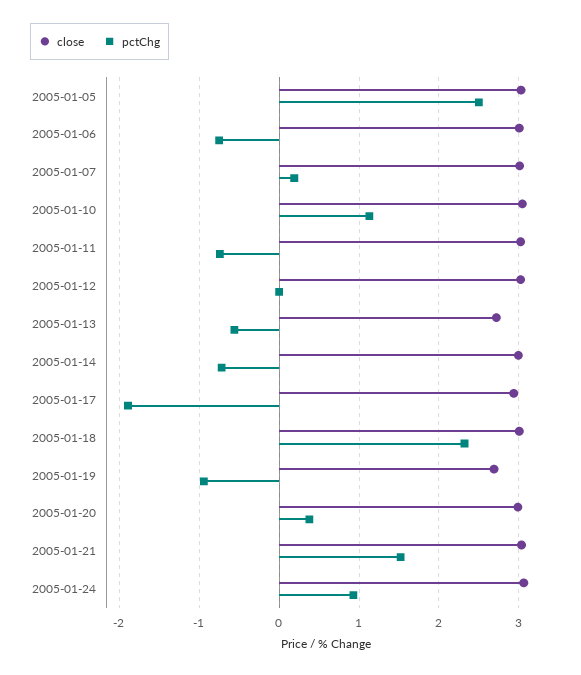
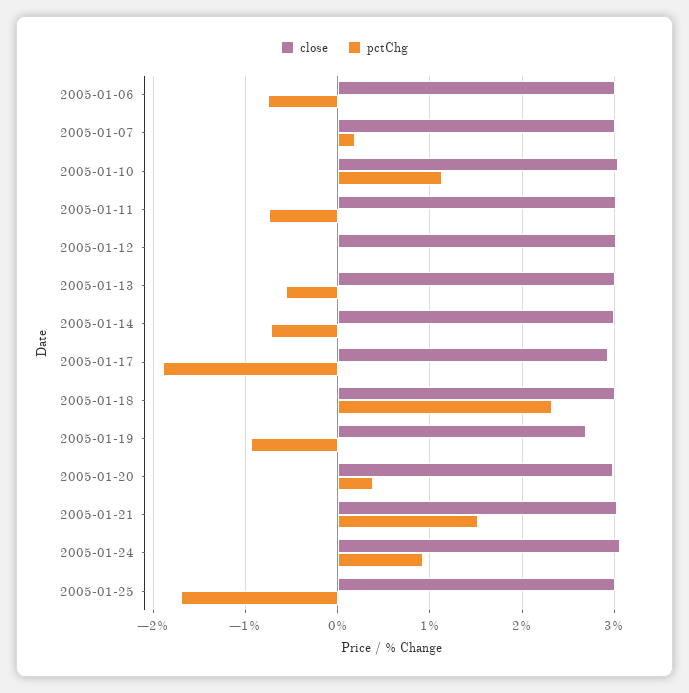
close, 2005-01-05: 3 -> none
pctChg, 2005-01-05: 2.5 -> none
close, 2005-01-13: 2.7 -> 3
close, 2005-01-25: none -> 3
pctChg, 2005-01-25: none -> -1.7

